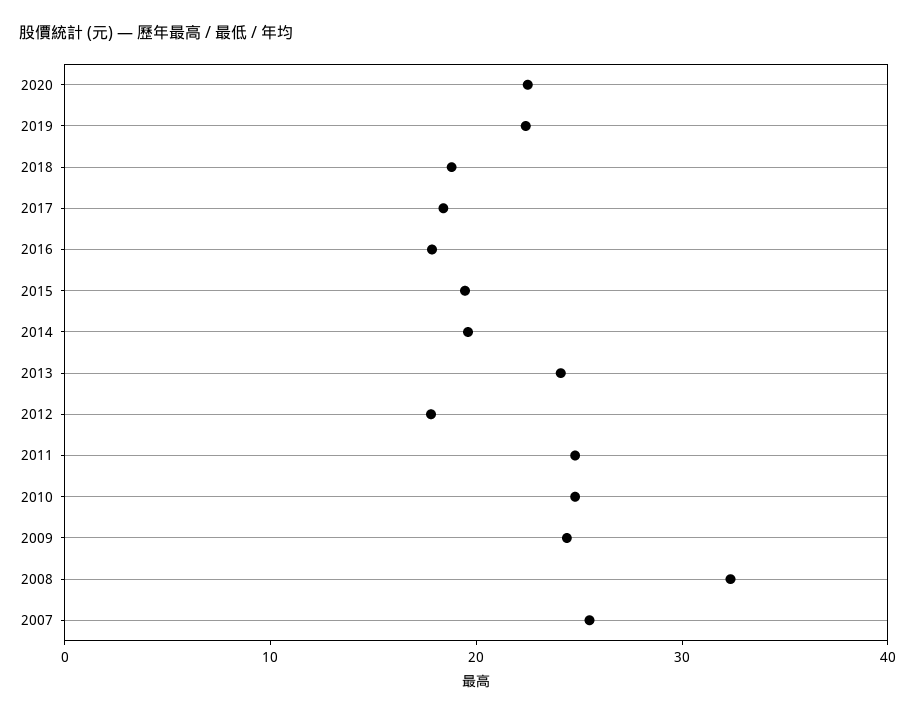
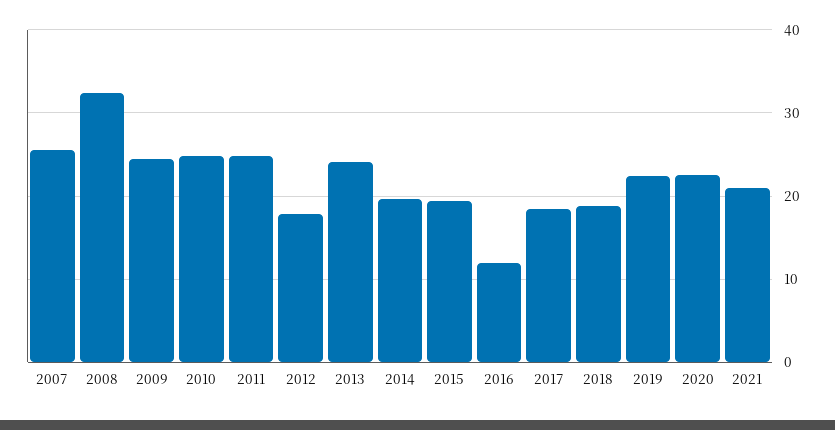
2016: 18 -> 12
2021: none -> 21

